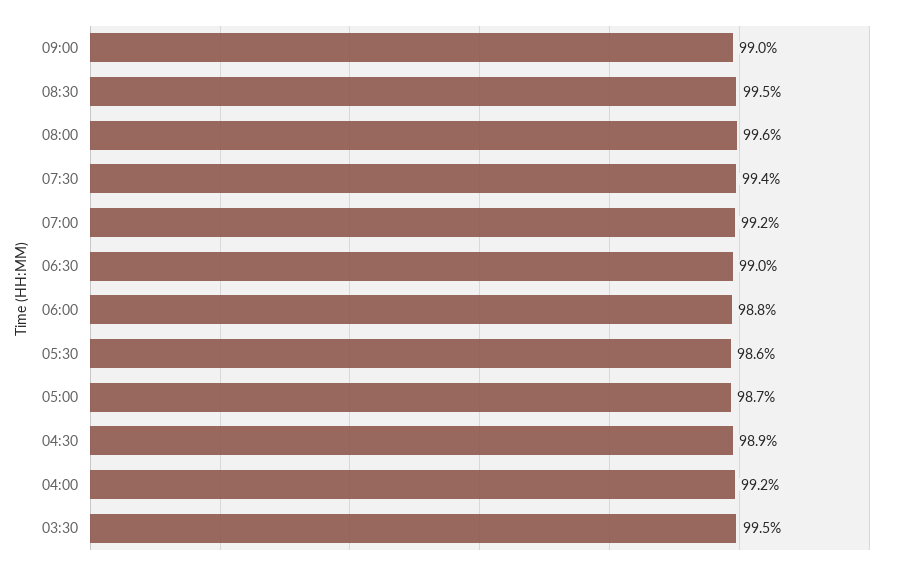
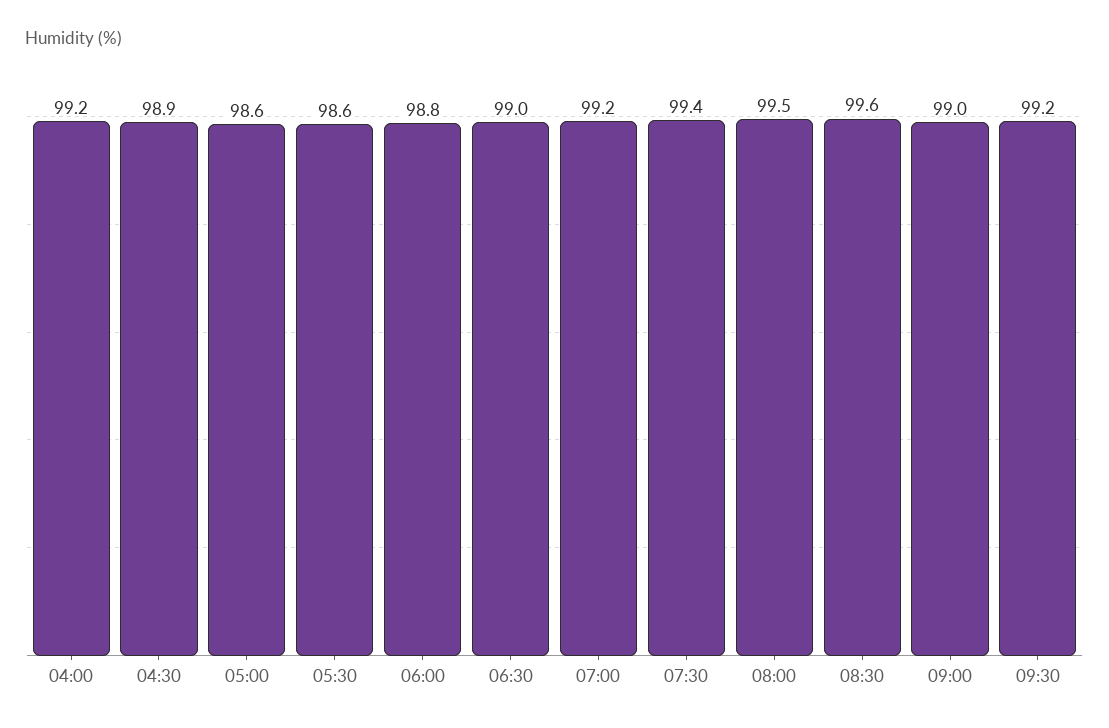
08:30: 99.5 -> 99.6
08:00: 99.6 -> 99.5
05:00: 98.7 -> 98.6
03:30: 99.5 -> none
09:30: none -> 99.2

